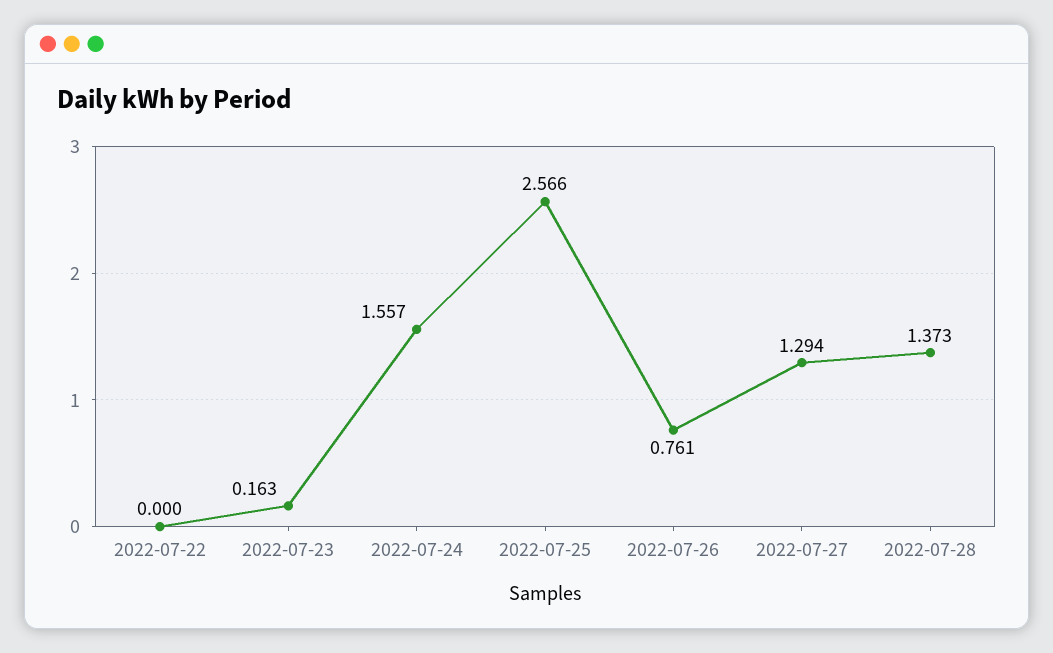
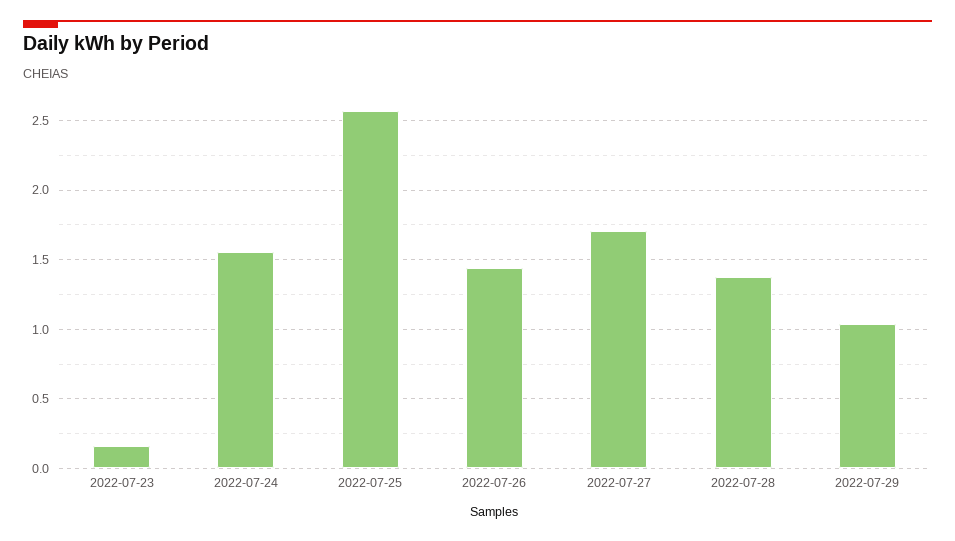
2022-07-22: 0 -> none
2022-07-26: 0.761 -> 1.45
2022-07-27: 1.294 -> 1.7
2022-07-29: none -> 1.05

